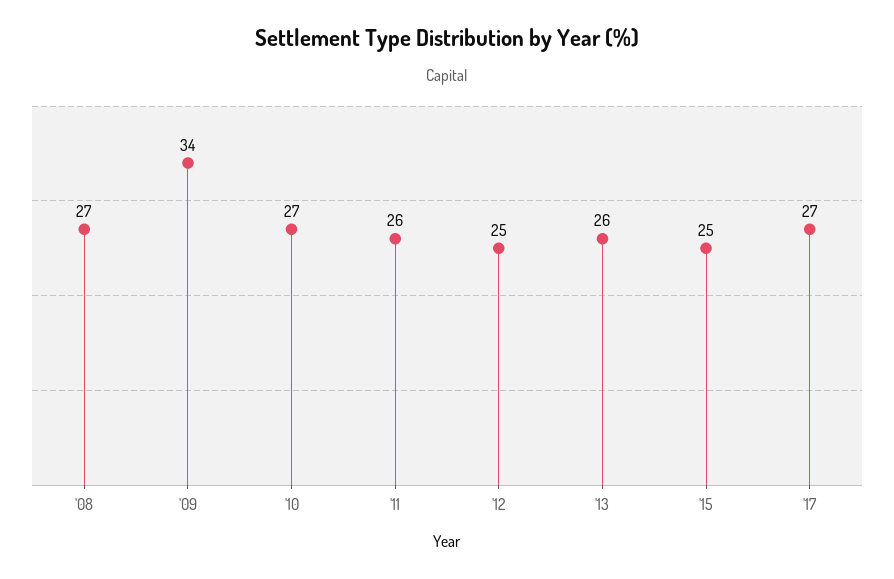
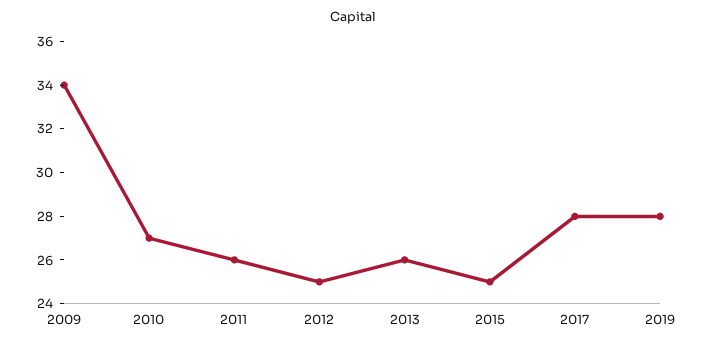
'08: 27 -> none
'17: 27 -> 28
2019: none -> 28

